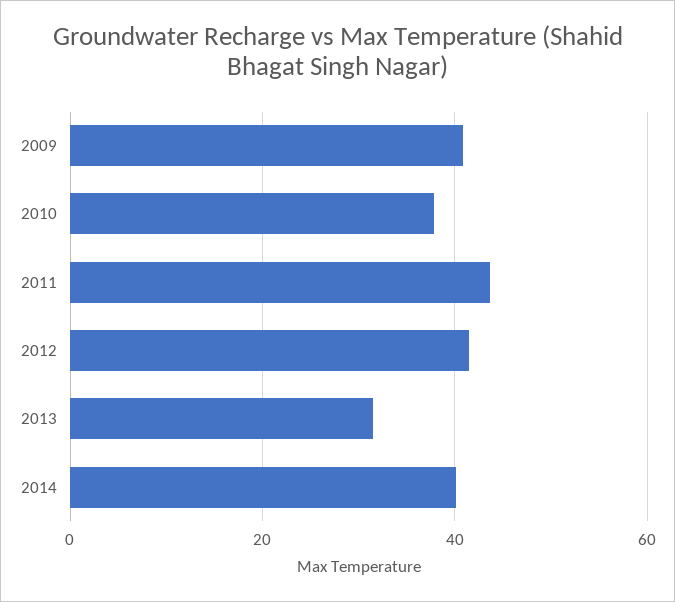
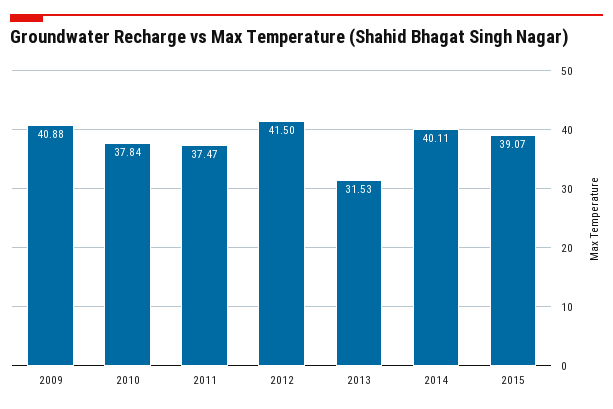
2011: 44 -> 37.47
2015: none -> 39.07

